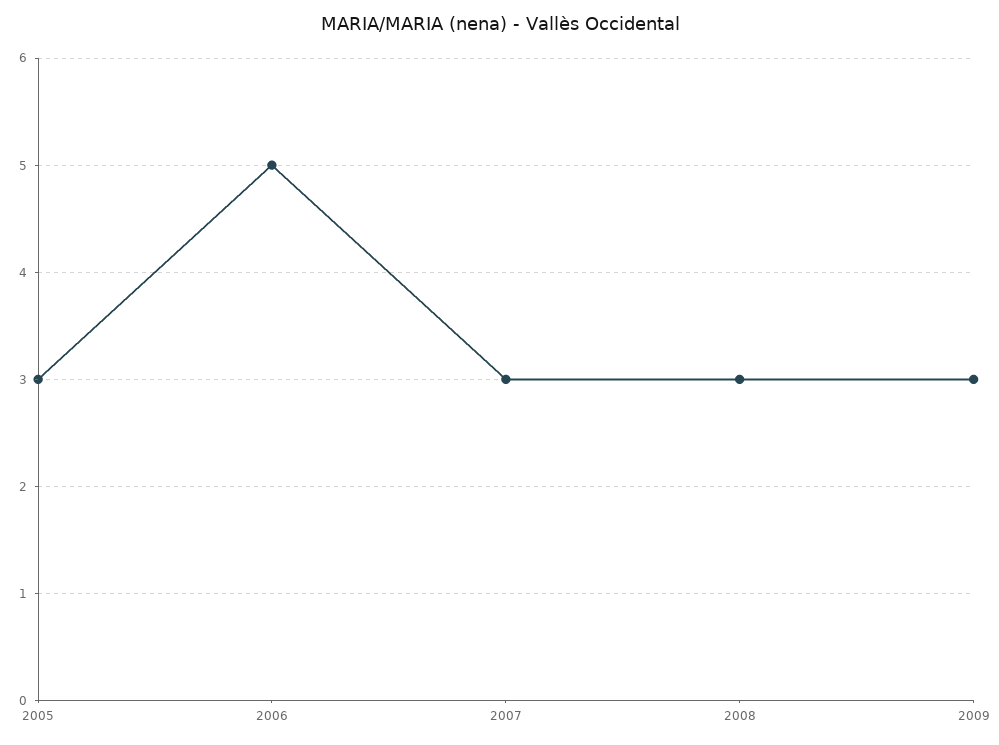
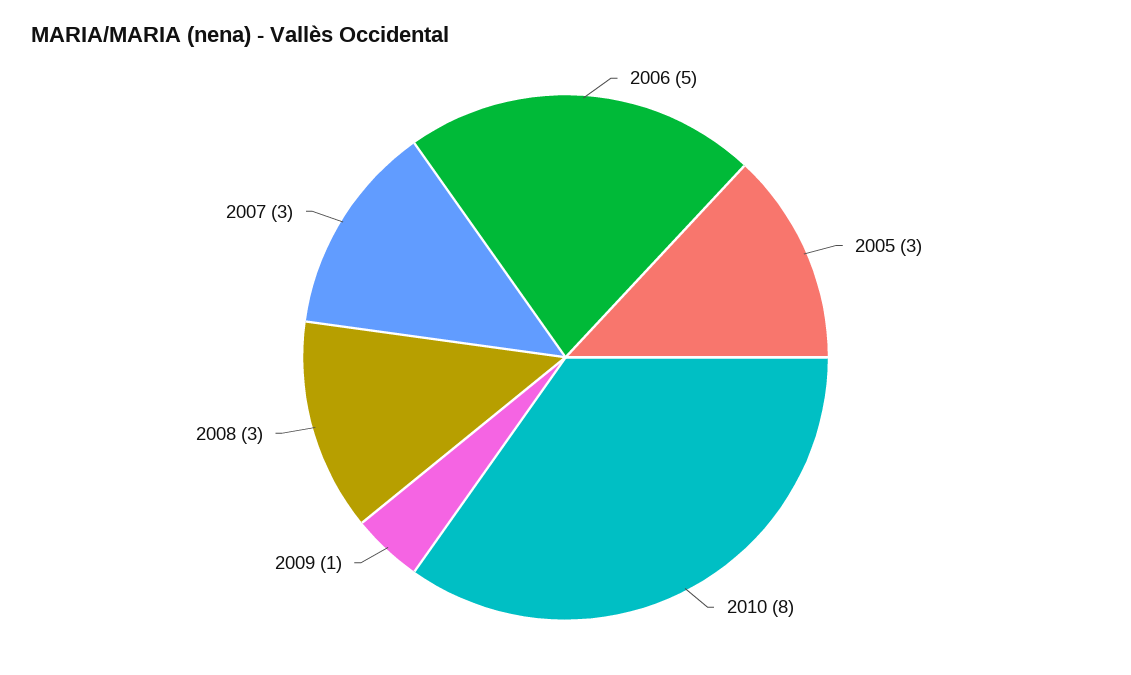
2009: 3 -> 1
2010: none -> 8

